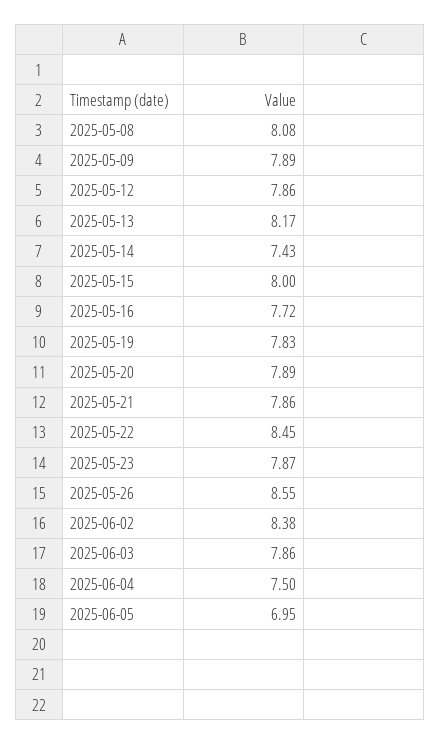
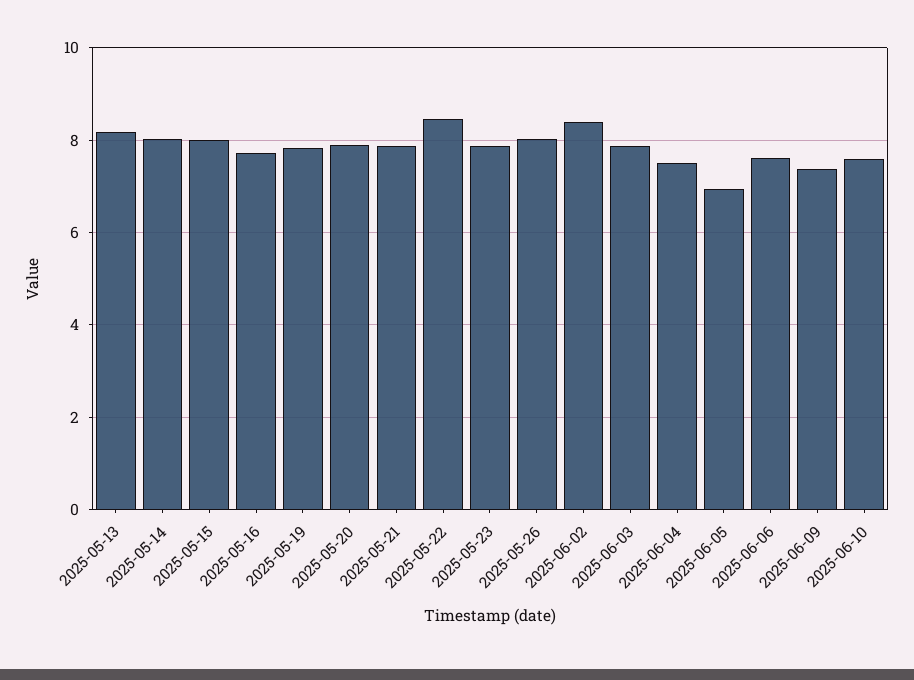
2025-05-08: 8.08 -> none
2025-05-09: 7.89 -> none
2025-05-12: 7.86 -> none
2025-05-14: 7.43 -> 8
2025-05-26: 8.55 -> 8
2025-06-06: none -> 7.6
2025-06-09: none -> 7.4
2025-06-10: none -> 7.6

